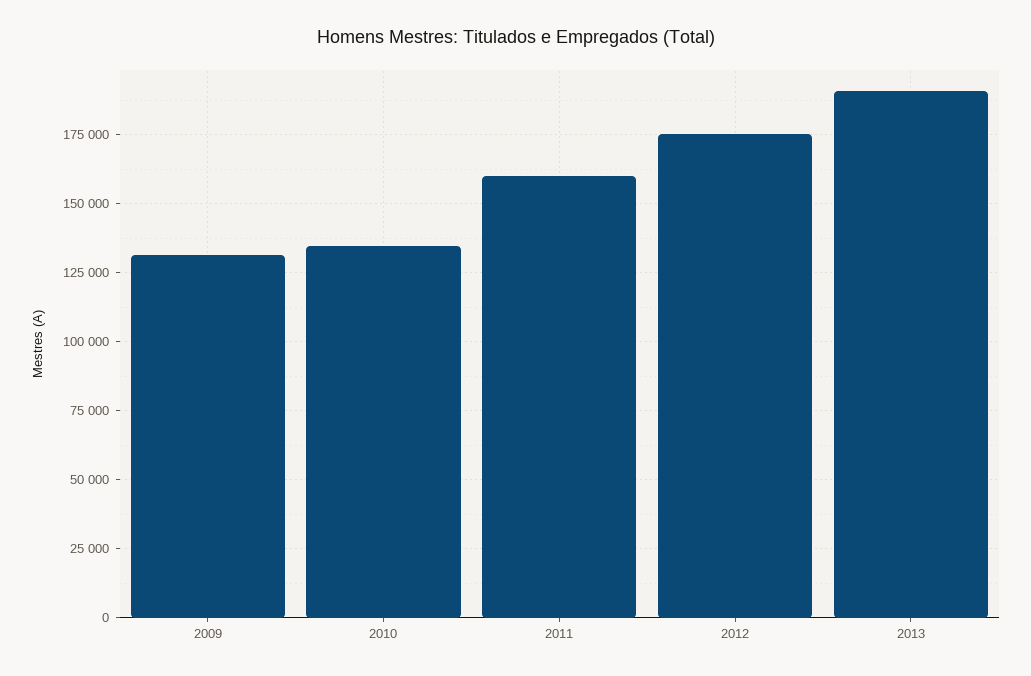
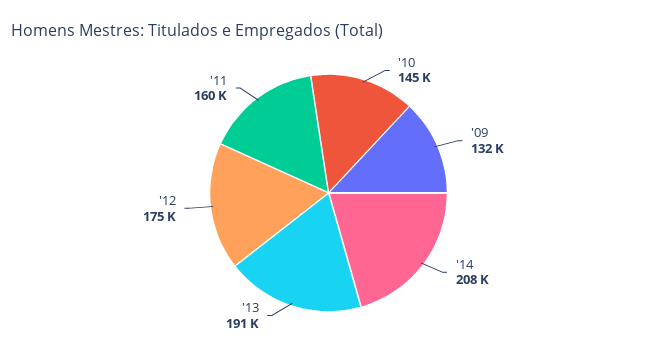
2010: 135000 -> 145000
'14: none -> 208000

